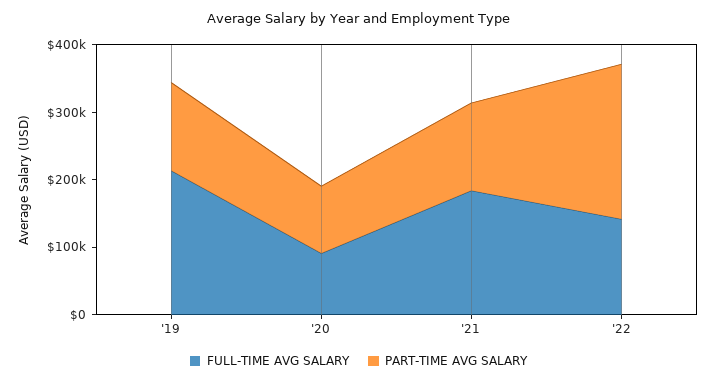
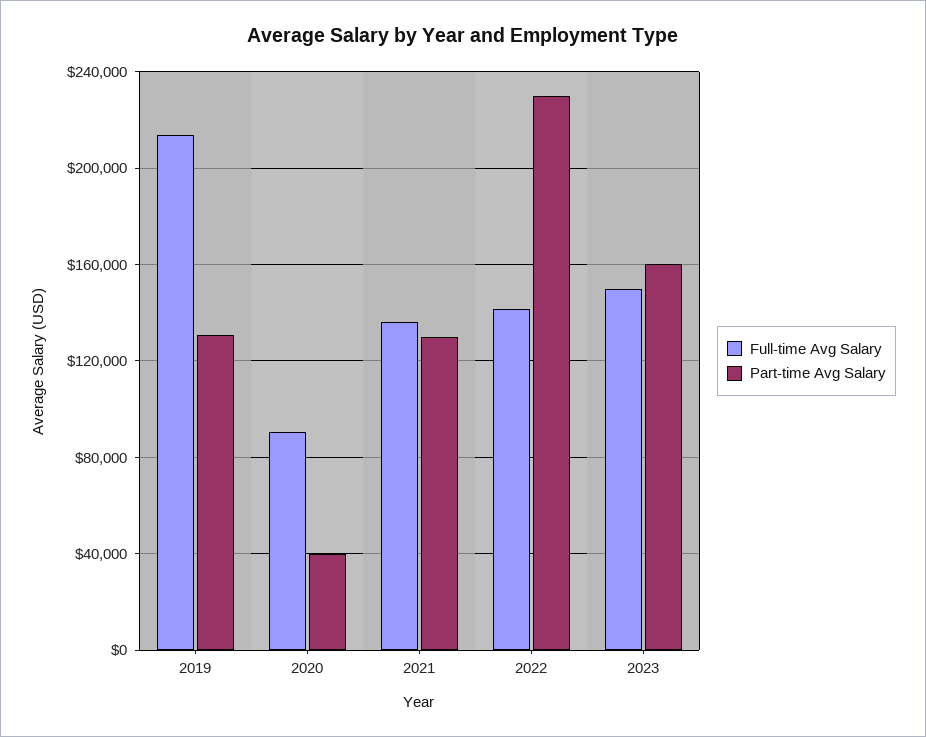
PART-TIME AVG SALARY, '20: 100000 -> 40000
FULL-TIME AVG SALARY, '21: 180000 -> 135000
FULL-TIME AVG SALARY, 2023: none -> 150000
PART-TIME AVG SALARY, 2023: none -> 160000

